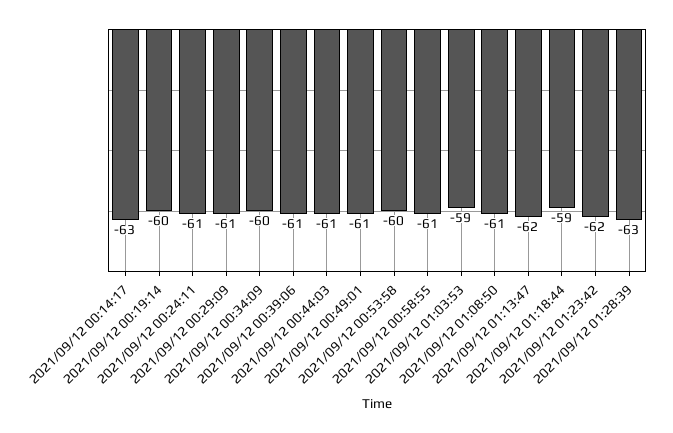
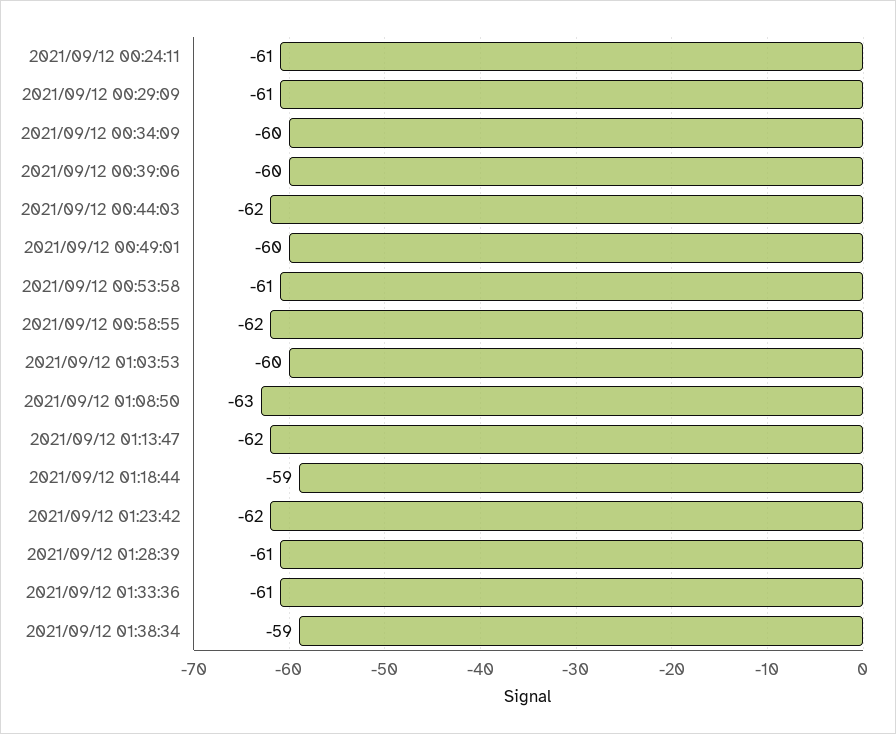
2021/09/12 00:14:17: -63 -> none
2021/09/12 00:19:14: -60 -> none
2021/09/12 00:39:06: -61 -> -60
2021/09/12 00:44:03: -61 -> -62
2021/09/12 00:49:01: -61 -> -60
2021/09/12 00:53:58: -60 -> -61
2021/09/12 00:58:55: -61 -> -62
2021/09/12 01:03:53: -59 -> -60
2021/09/12 01:08:50: -61 -> -63
2021/09/12 01:28:39: -63 -> -61
2021/09/12 01:33:36: none -> -61
2021/09/12 01:38:34: none -> -59

